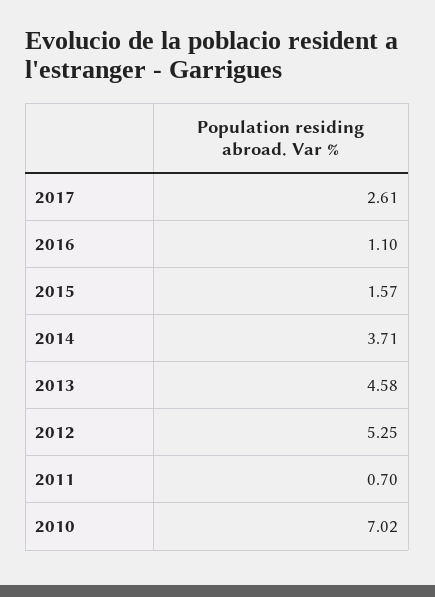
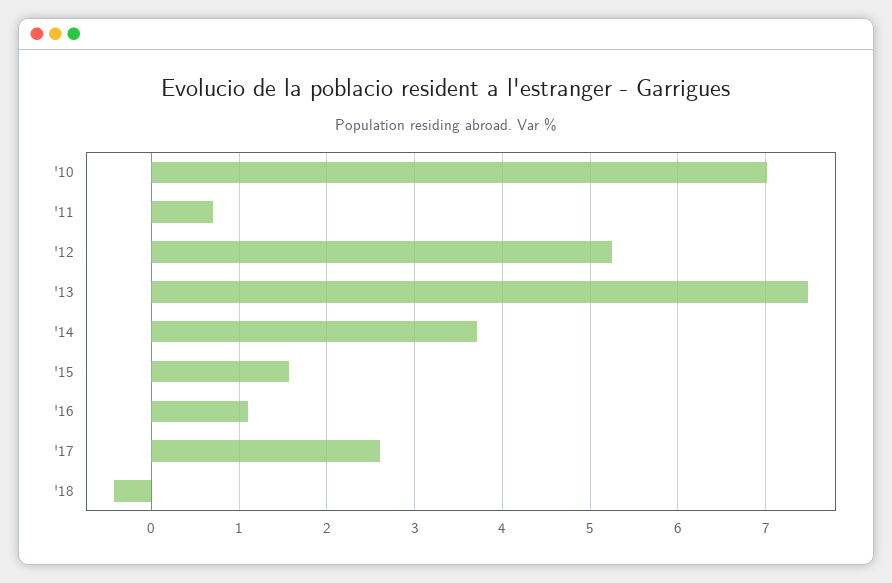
2013: 4.58 -> 7.5
'18: none -> -0.4

